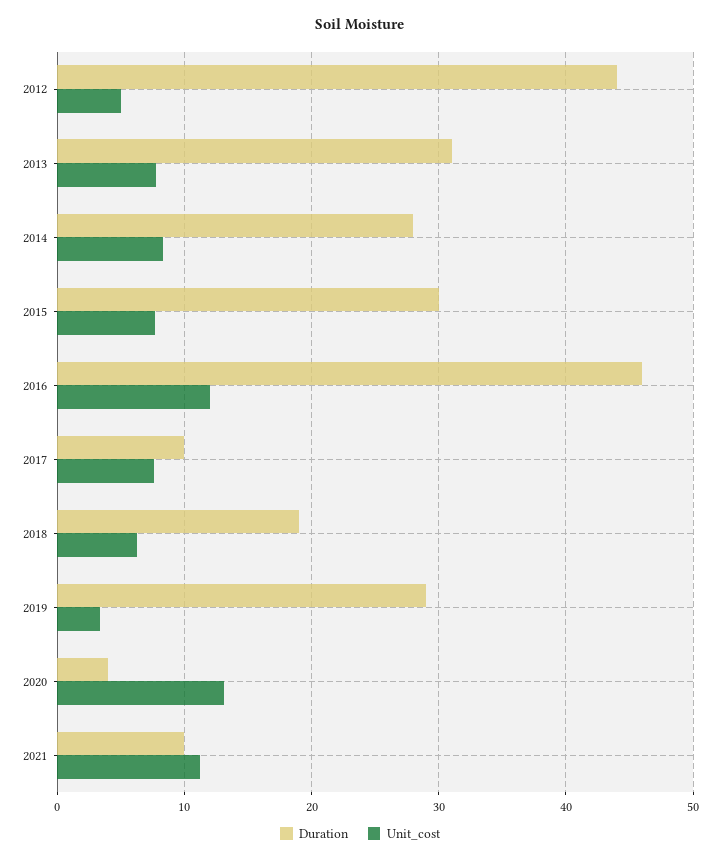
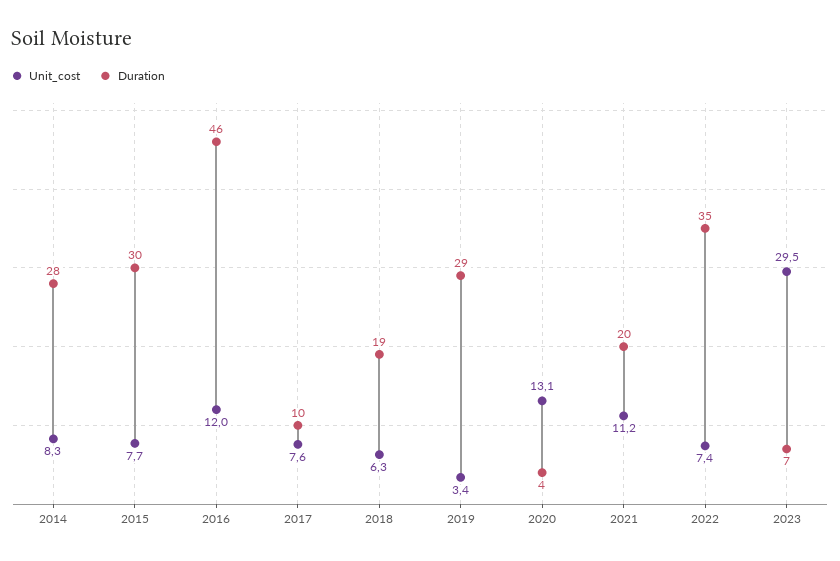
Duration, 2012: 44 -> none
Unit_cost, 2012: 5 -> none
Duration, 2013: 31 -> none
Unit_cost, 2013: 8 -> none
Duration, 2021: 10 -> 20
Unit_cost, 2022: none -> 7.4
Duration, 2022: none -> 35
Unit_cost, 2023: none -> 29.5
Duration, 2023: none -> 7

